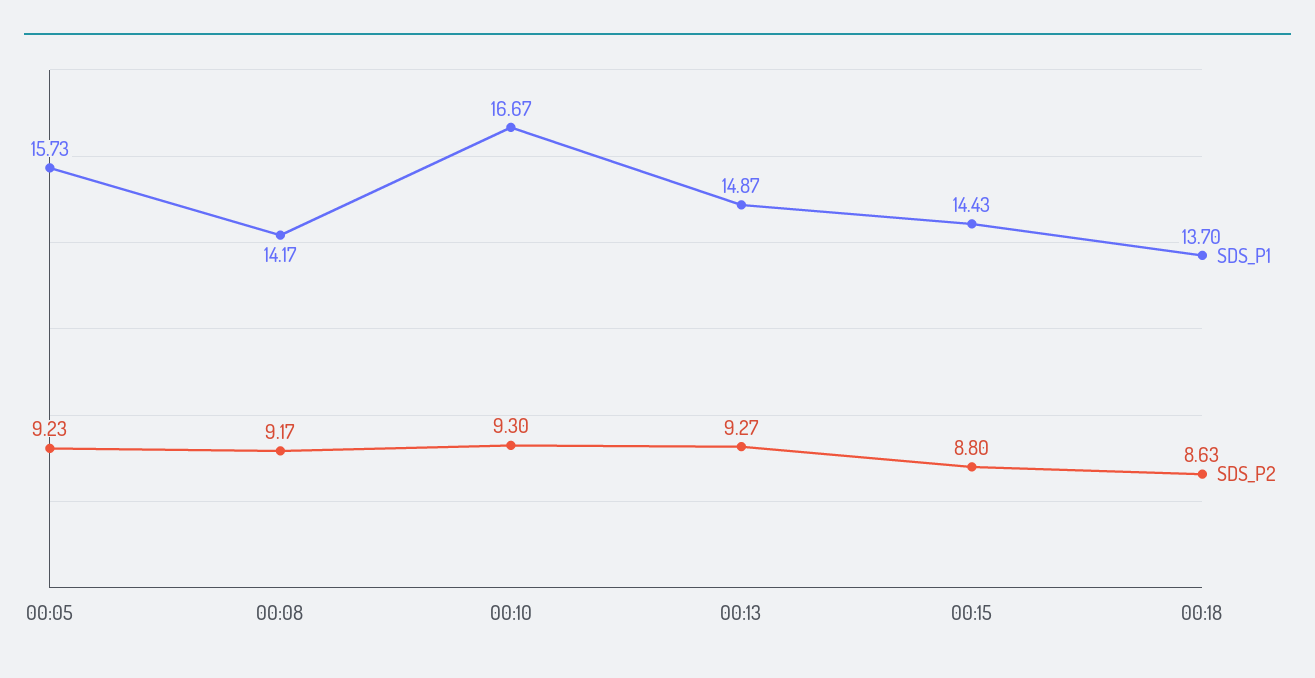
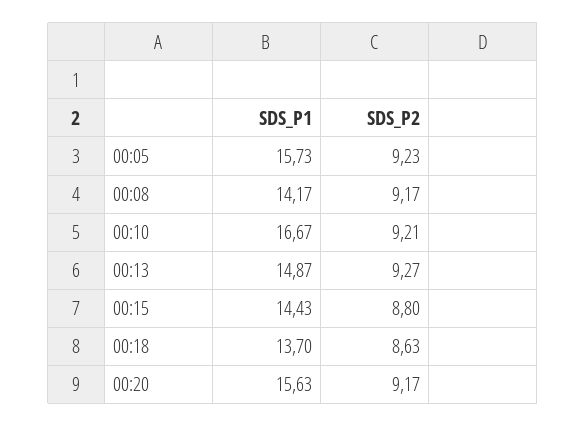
SDS_P2, 00:10: 9.3 -> 9.21
SDS_P1, 00:20: none -> 15.63
SDS_P2, 00:20: none -> 9.17

